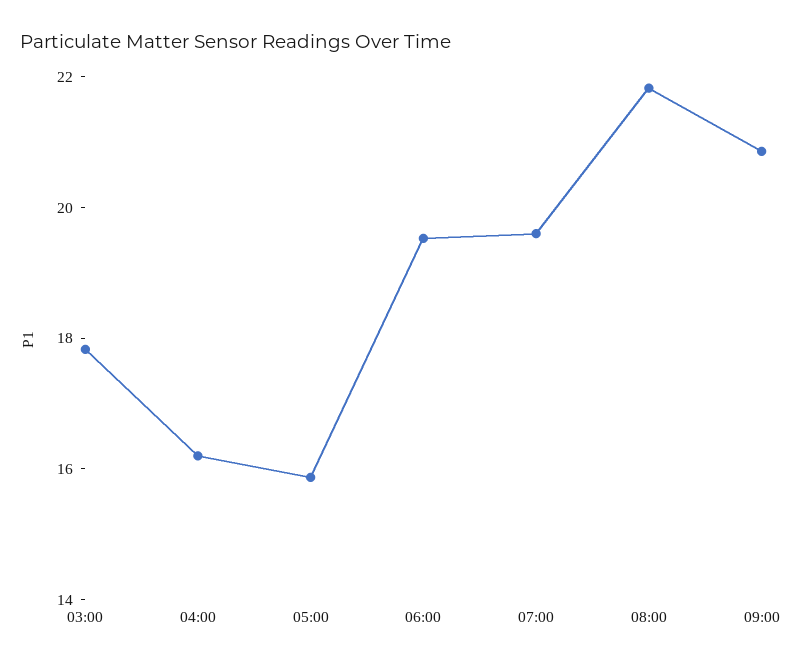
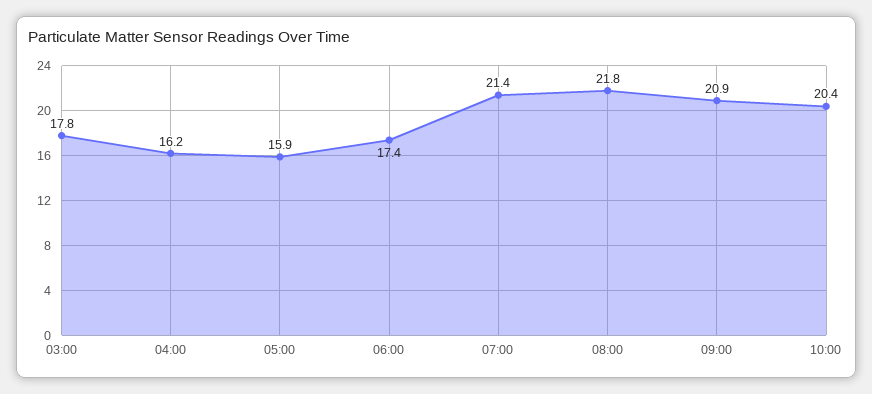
06:00: 19.5 -> 17.4
07:00: 19.5 -> 21.4
10:00: none -> 20.4

